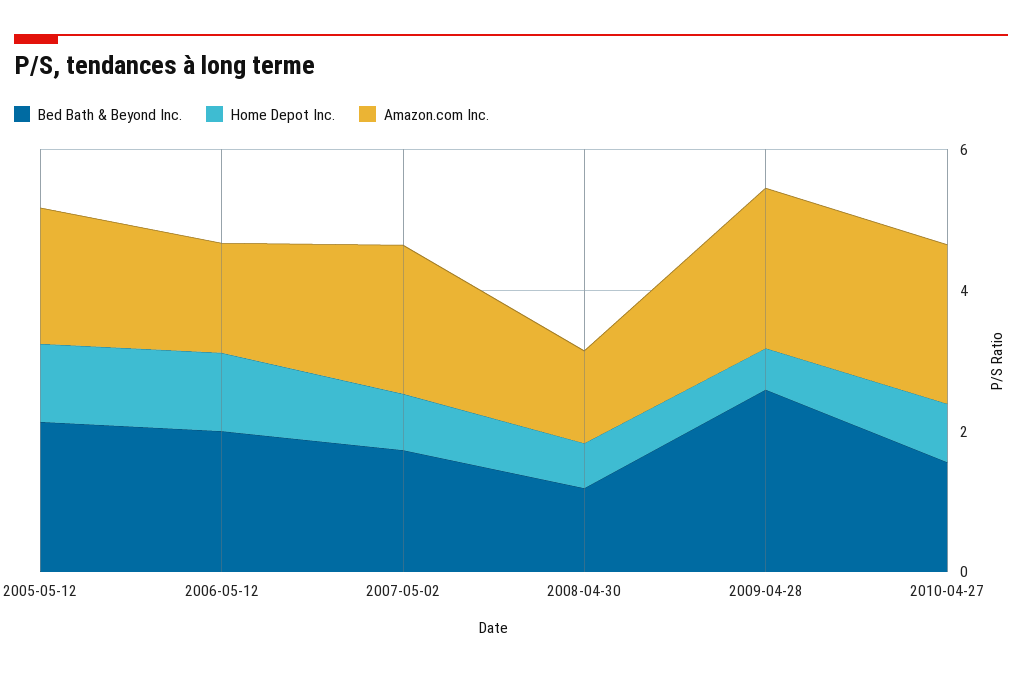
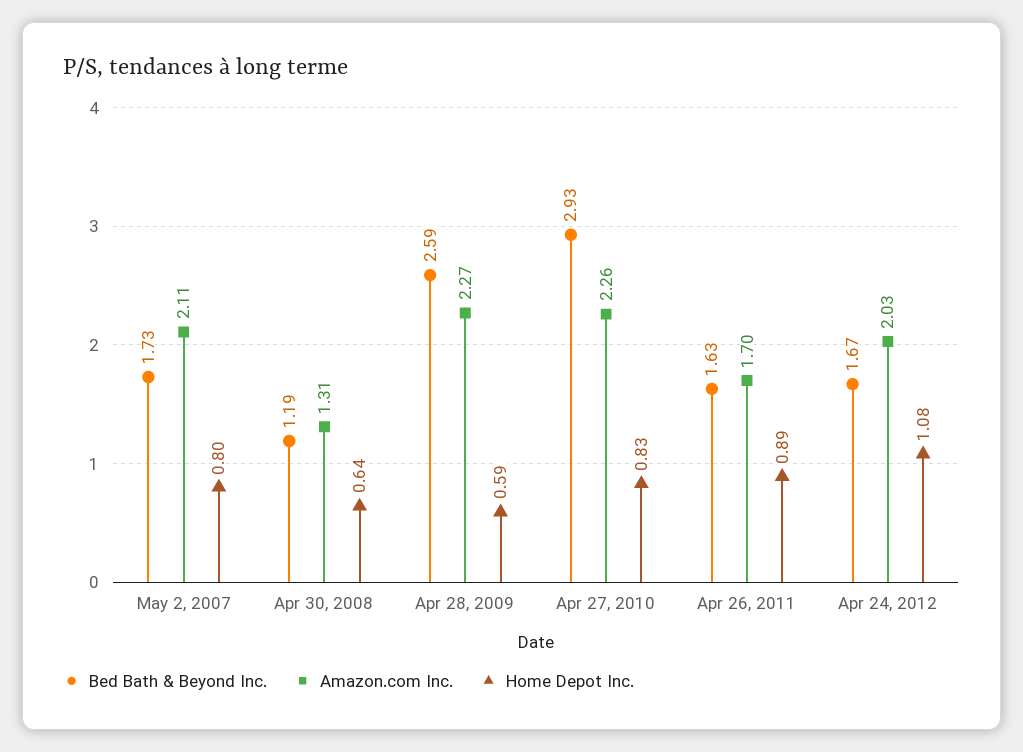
Bed Bath & Beyond Inc., 2005-05-12: 2 -> none
Home Depot Inc., 2005-05-12: 1 -> none
Amazon.com Inc., 2005-05-12: 2 -> none
Bed Bath & Beyond Inc., 2006-05-12: 2 -> none
Home Depot Inc., 2006-05-12: 1 -> none
Amazon.com Inc., 2006-05-12: 1.5 -> none
Bed Bath & Beyond Inc., 2010-04-27: 1.5 -> 2.93
Bed Bath & Beyond Inc., Apr 26, 2011: none -> 1.63
Amazon.com Inc., Apr 26, 2011: none -> 1.7
Home Depot Inc., Apr 26, 2011: none -> 0.89
Bed Bath & Beyond Inc., Apr 24, 2012: none -> 1.67
Amazon.com Inc., Apr 24, 2012: none -> 2.03
Home Depot Inc., Apr 24, 2012: none -> 1.08

